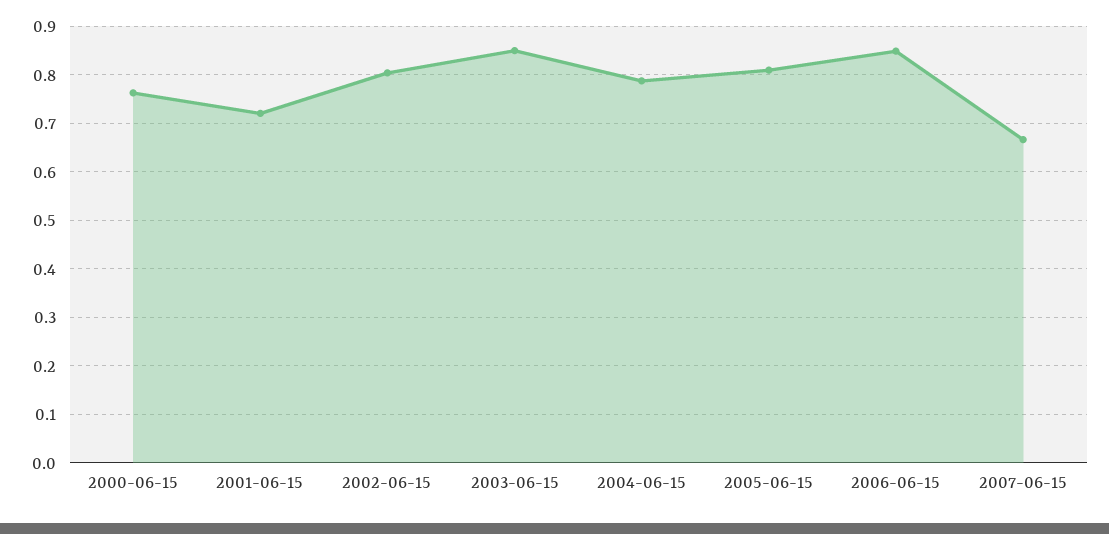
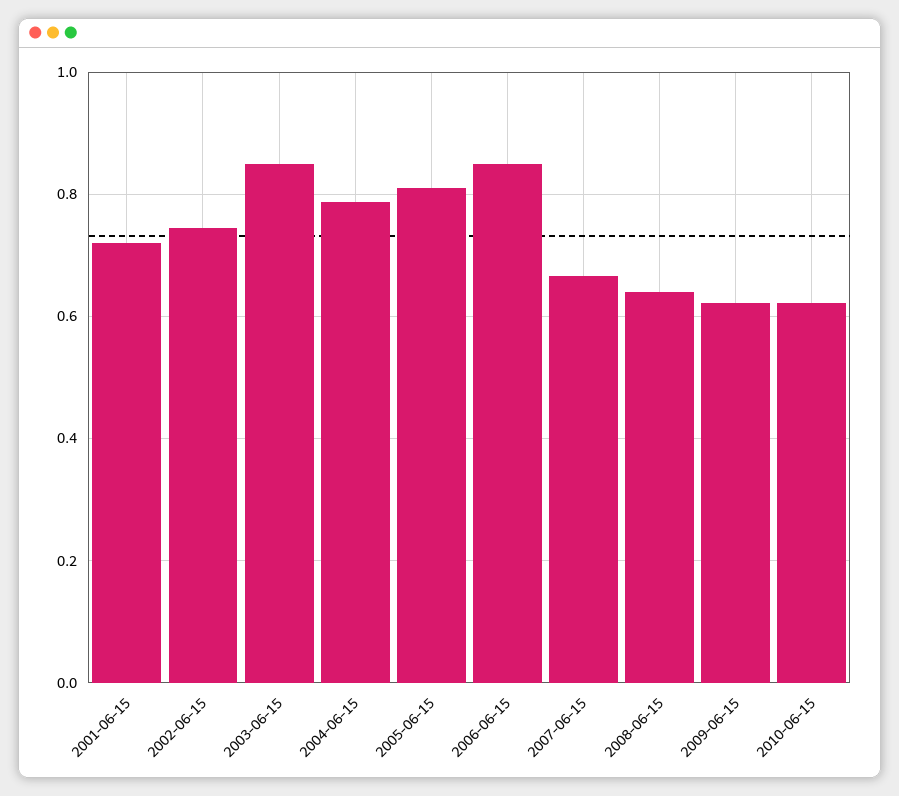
2000-06-15: 0.76 -> none
2002-06-15: 0.8 -> 0.74
2008-06-15: none -> 0.64
2009-06-15: none -> 0.62
2010-06-15: none -> 0.62

